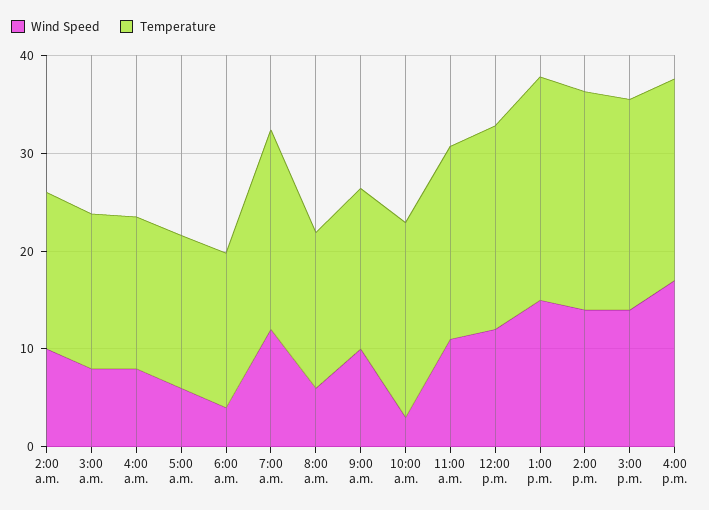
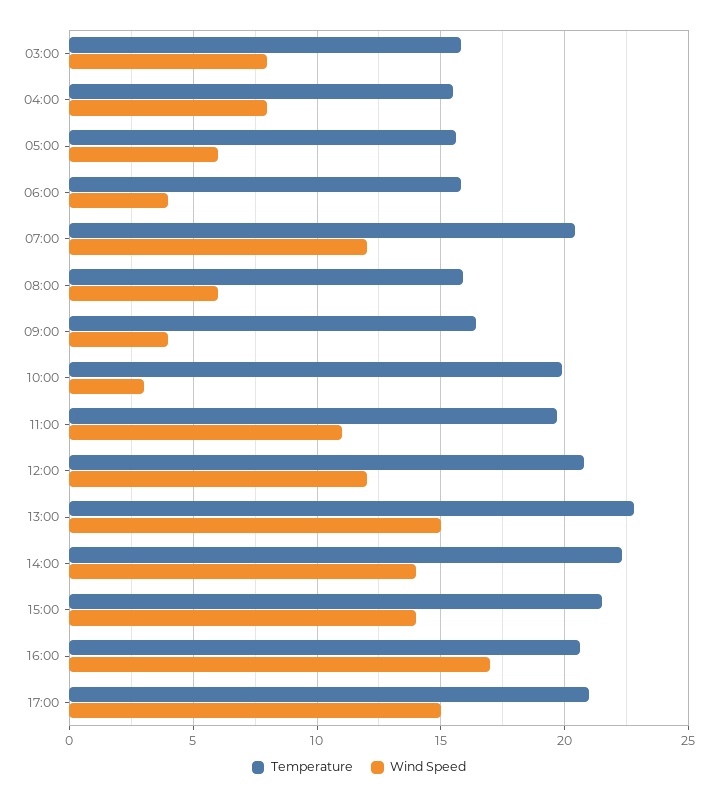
Wind Speed, 2:00 a.m.: 10 -> none
Temperature, 2:00 a.m.: 16 -> none
Wind Speed, 9:00 a.m.: 10 -> 4
Temperature, 17:00: none -> 21
Wind Speed, 17:00: none -> 15

